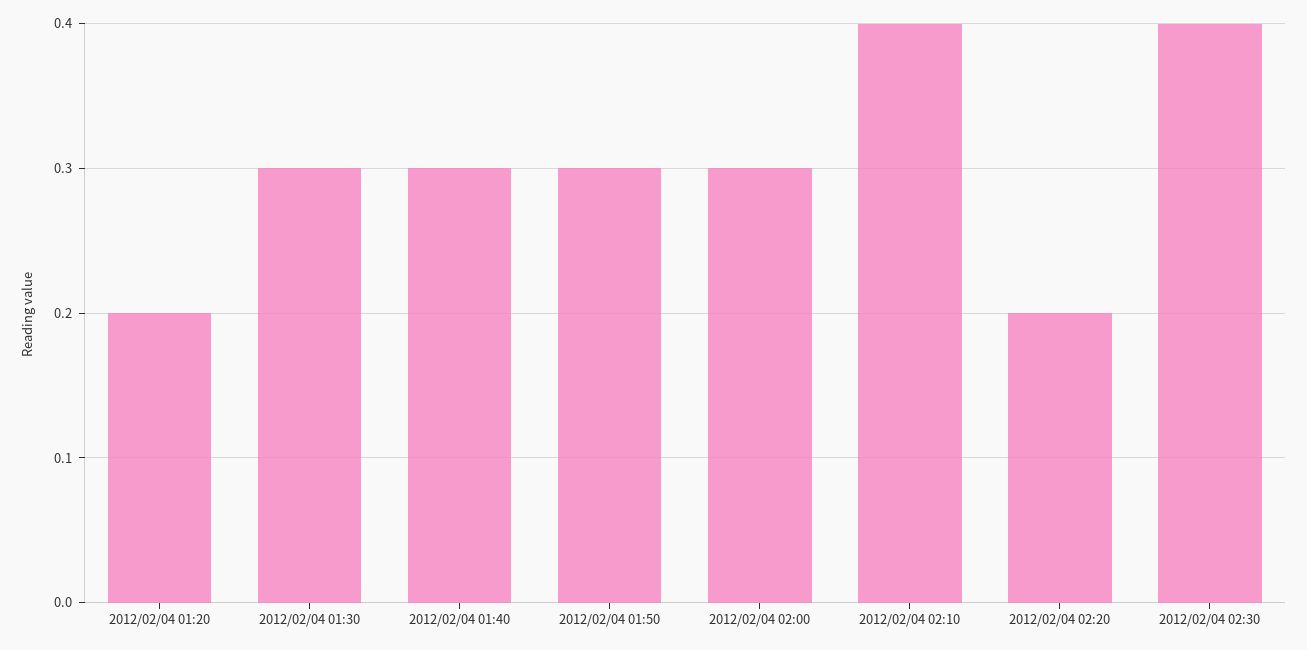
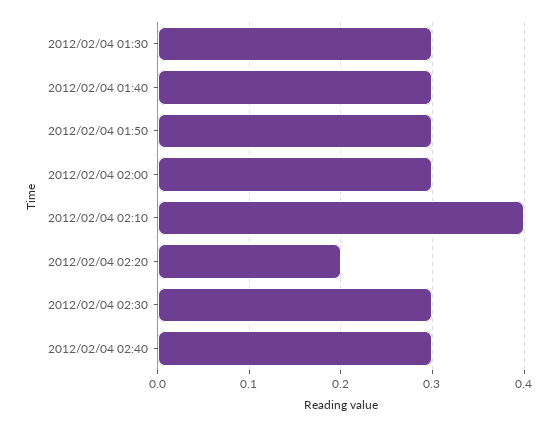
2012/02/04 01:20: 0.2 -> none
2012/02/04 02:30: 0.4 -> 0.3
2012/02/04 02:40: none -> 0.3

